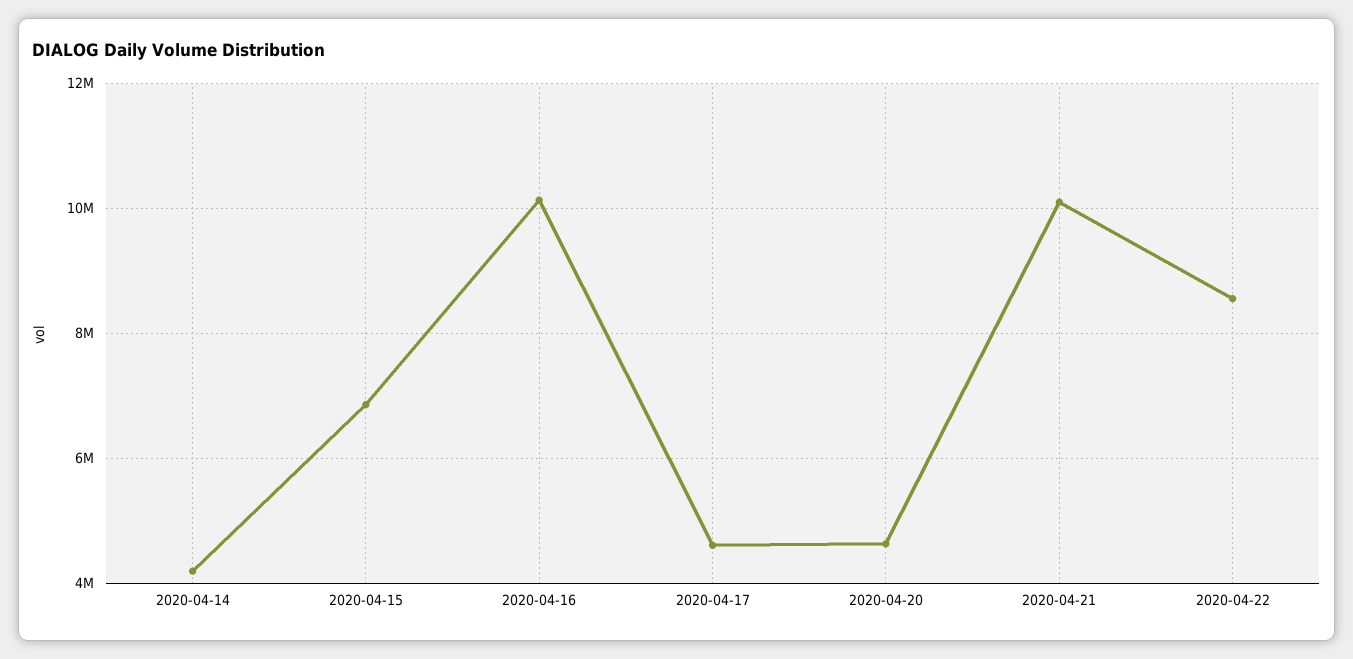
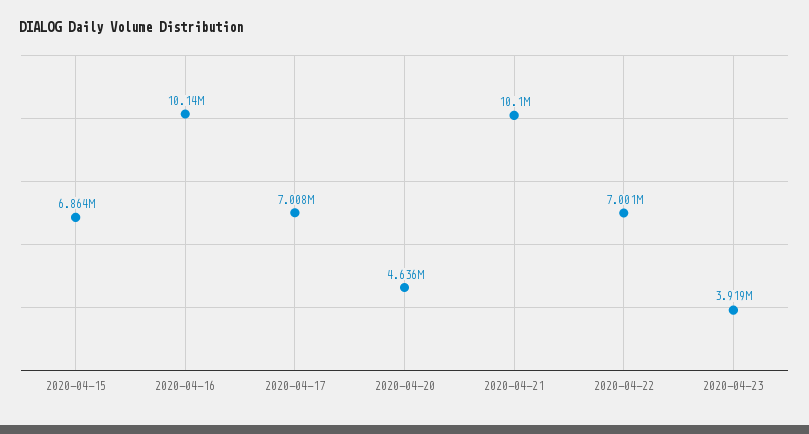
2020-04-14: 4200000 -> none
2020-04-17: 4600000 -> 7008000
2020-04-22: 8600000 -> 7001000
2020-04-23: none -> 3919000

